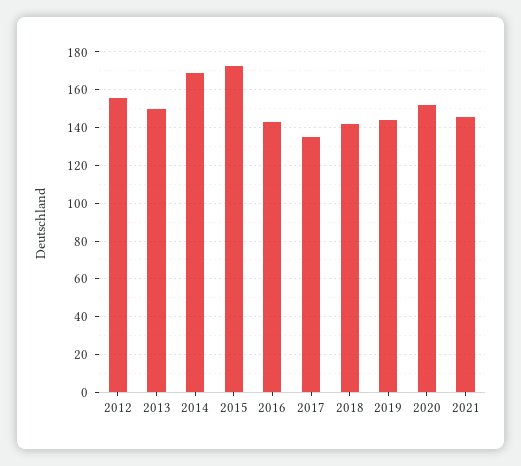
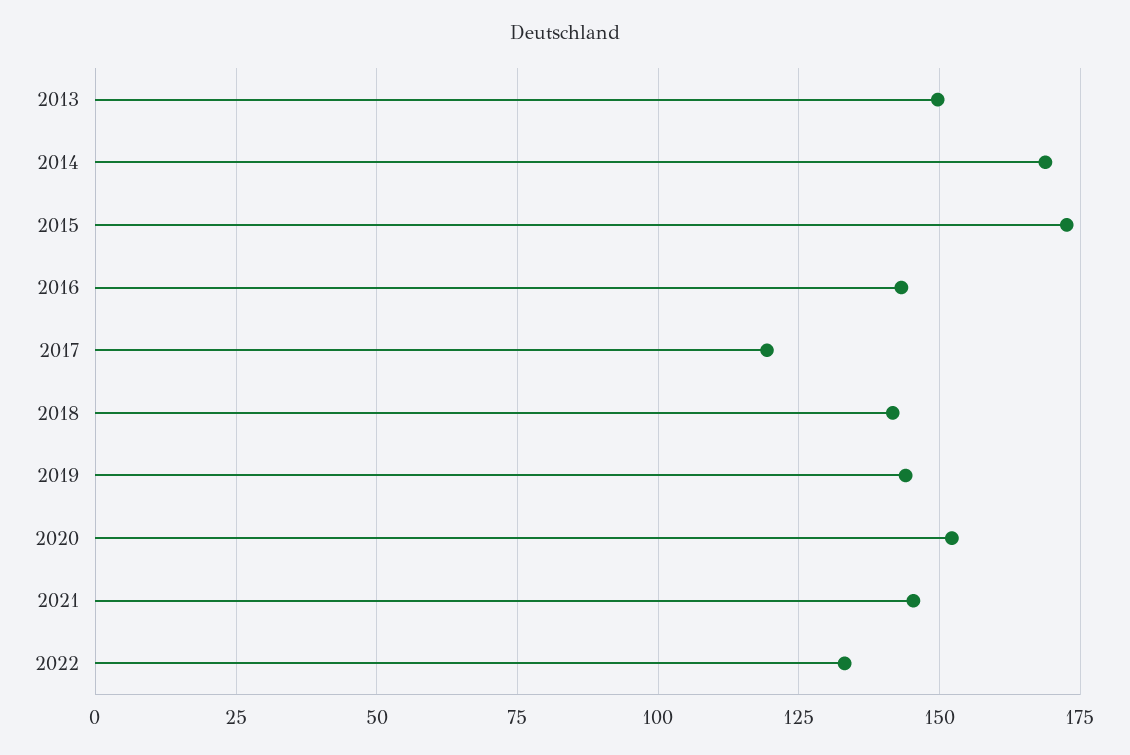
2012: 155 -> none
2017: 135 -> 120
2022: none -> 132.5

